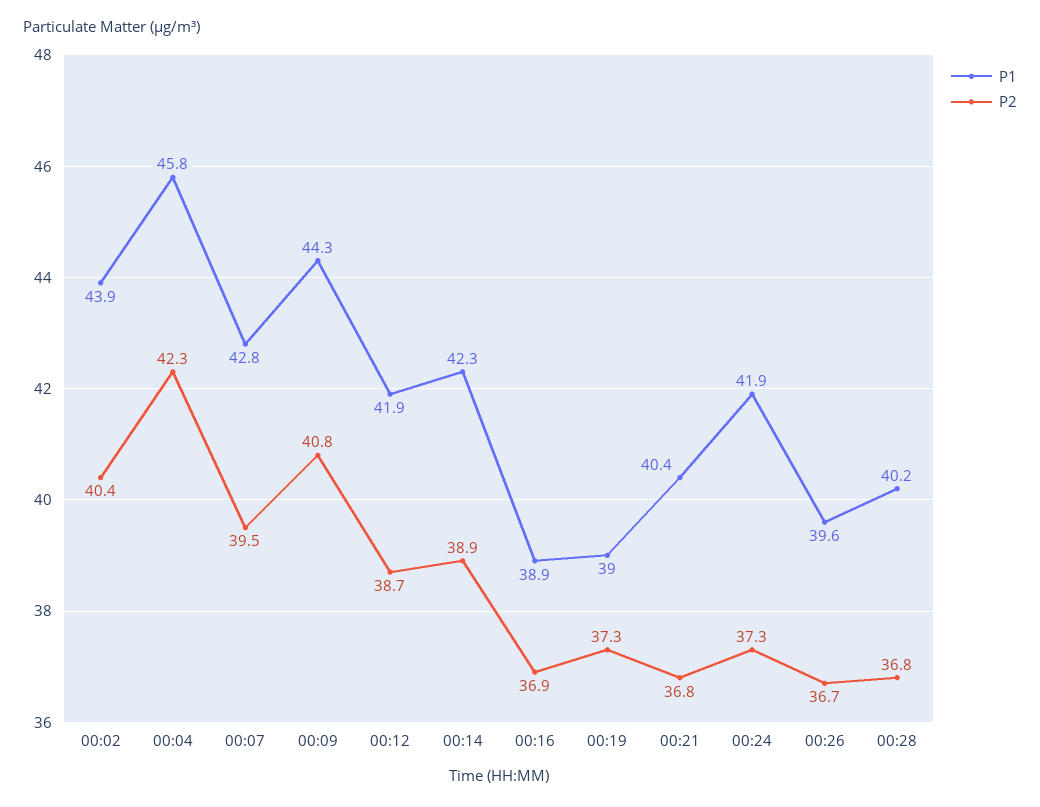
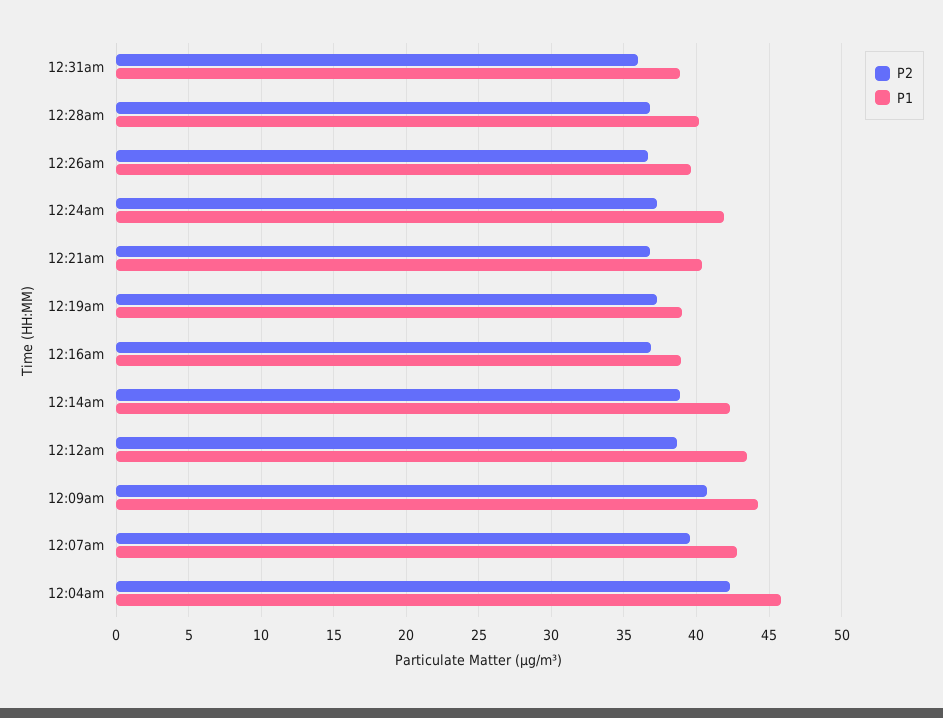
P1, 00:02: 43.9 -> none
P2, 00:02: 40.4 -> none
P1, 00:12: 41.9 -> 43.5
P2, 12:31am: none -> 36
P1, 12:31am: none -> 39

